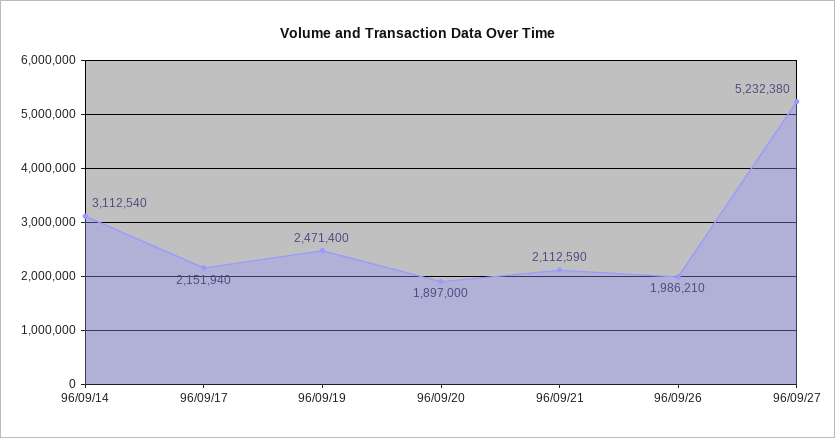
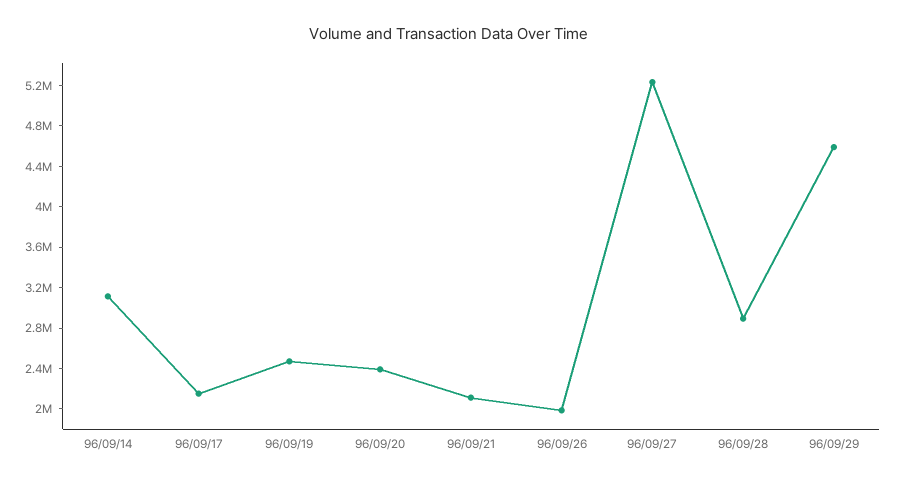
96/09/20: 1897000 -> 2400000
96/09/28: none -> 2900000
96/09/29: none -> 4600000

